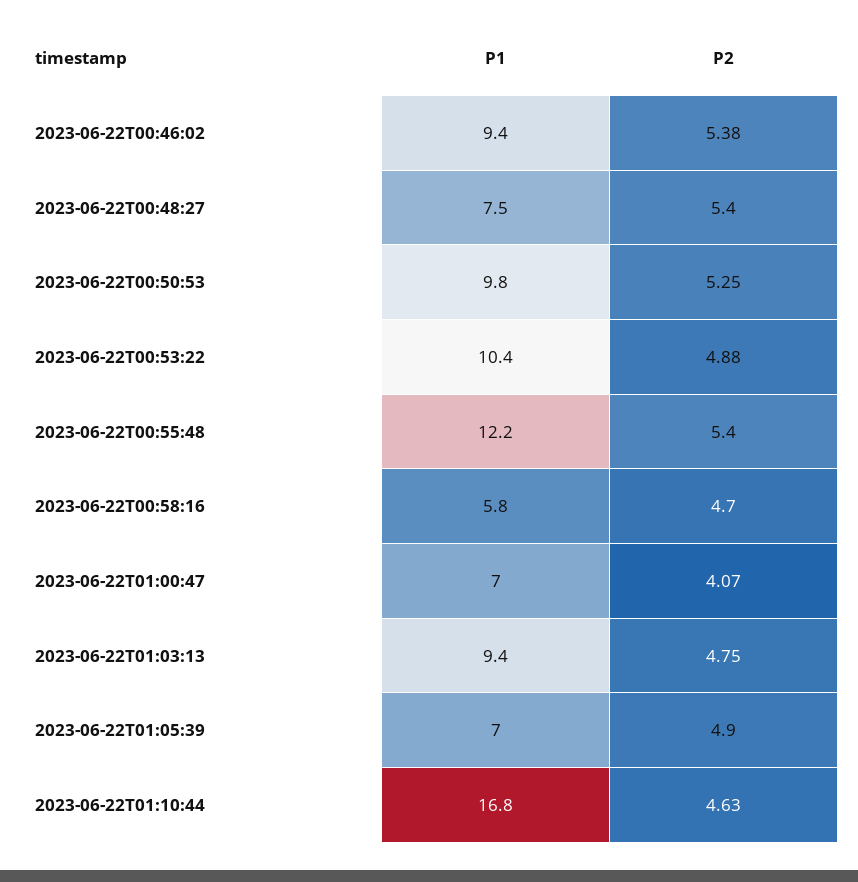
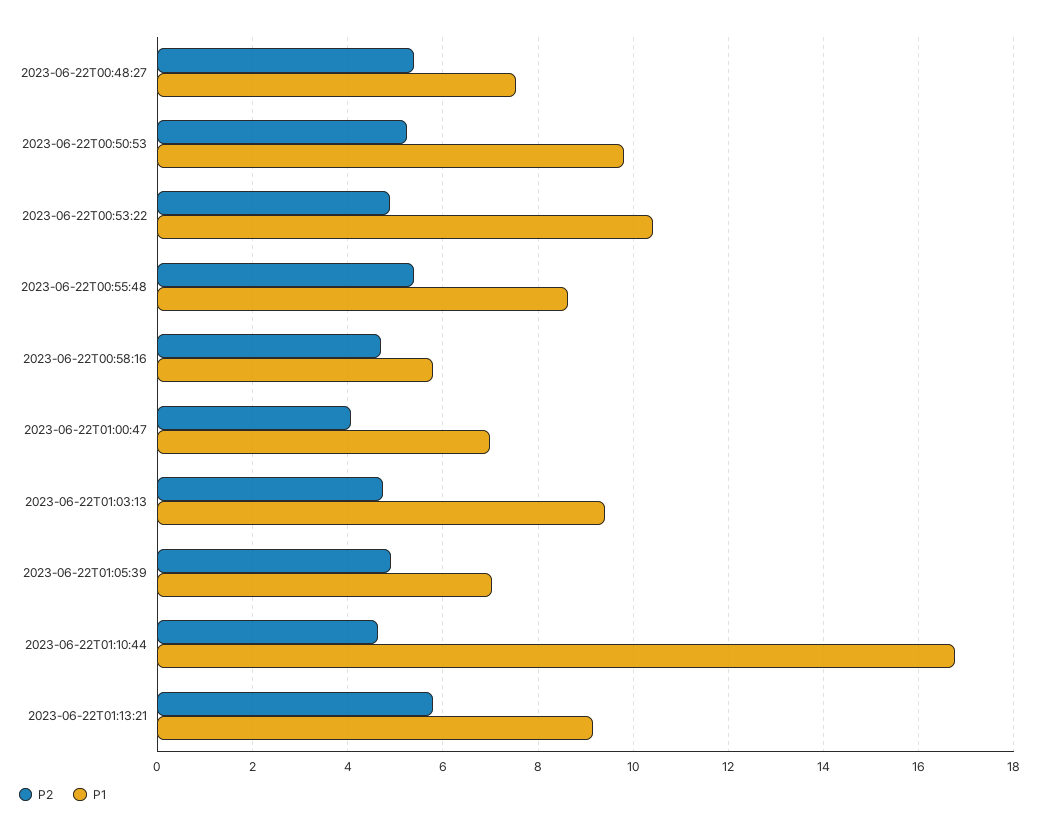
P1, 2023-06-22T00:46:02: 9.4 -> none
P2, 2023-06-22T00:46:02: 5.38 -> none
P1, 2023-06-22T00:55:48: 12.2 -> 8.6
P2, 2023-06-22T01:13:21: none -> 5.8
P1, 2023-06-22T01:13:21: none -> 9.2

